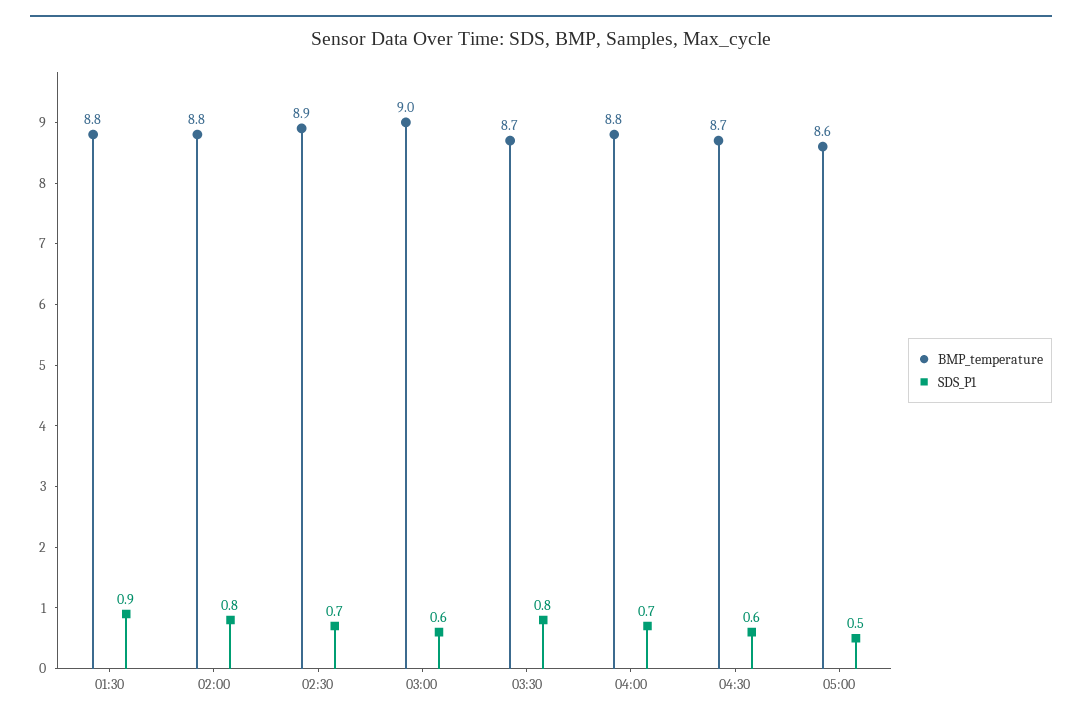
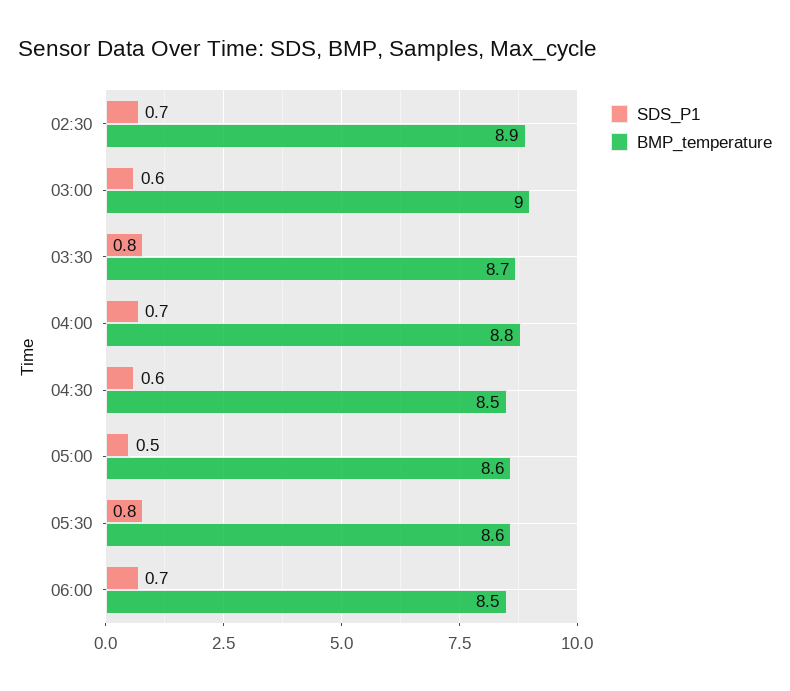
BMP_temperature, 01:30: 8.8 -> none
SDS_P1, 01:30: 0.9 -> none
BMP_temperature, 02:00: 8.8 -> none
SDS_P1, 02:00: 0.8 -> none
BMP_temperature, 04:30: 8.7 -> 8.5
SDS_P1, 05:30: none -> 0.8
BMP_temperature, 05:30: none -> 8.6
SDS_P1, 06:00: none -> 0.7
BMP_temperature, 06:00: none -> 8.5

